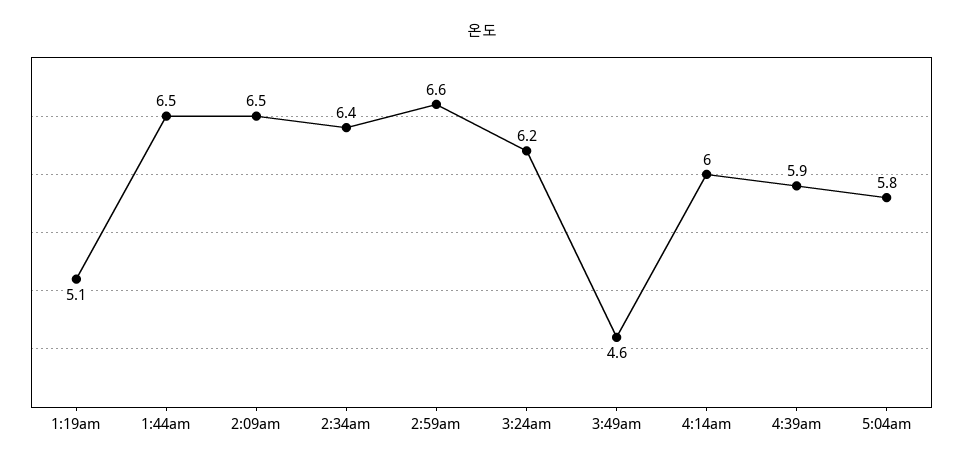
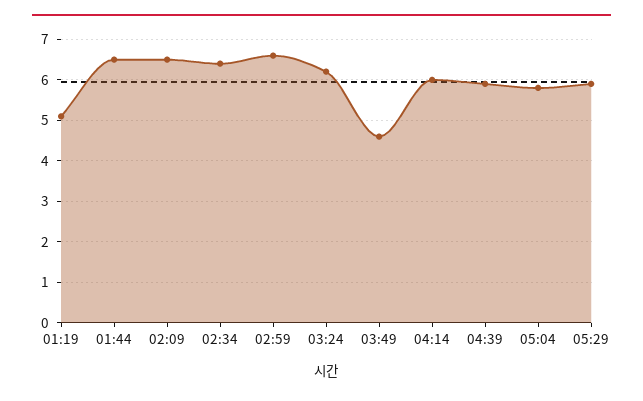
05:29: none -> 6

